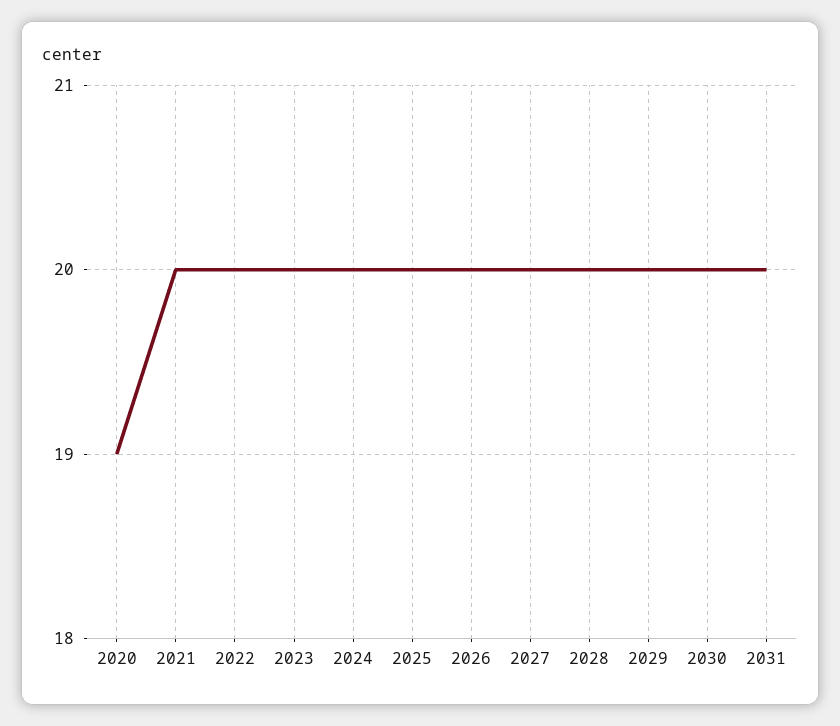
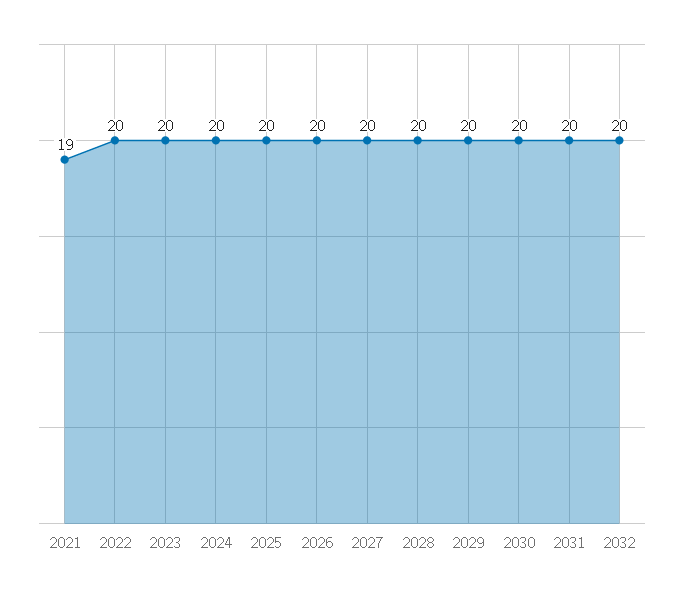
2020: 19 -> none
2021: 20 -> 19
2032: none -> 20

